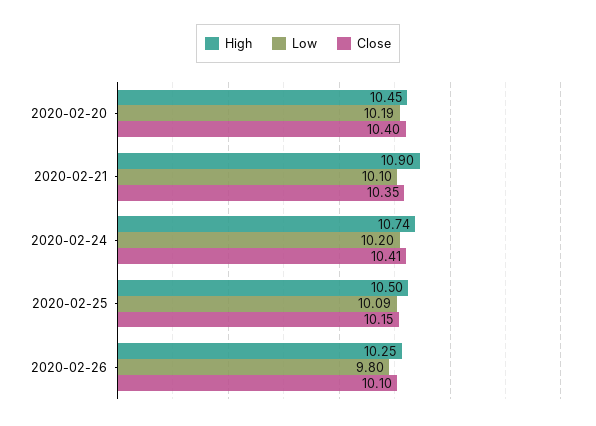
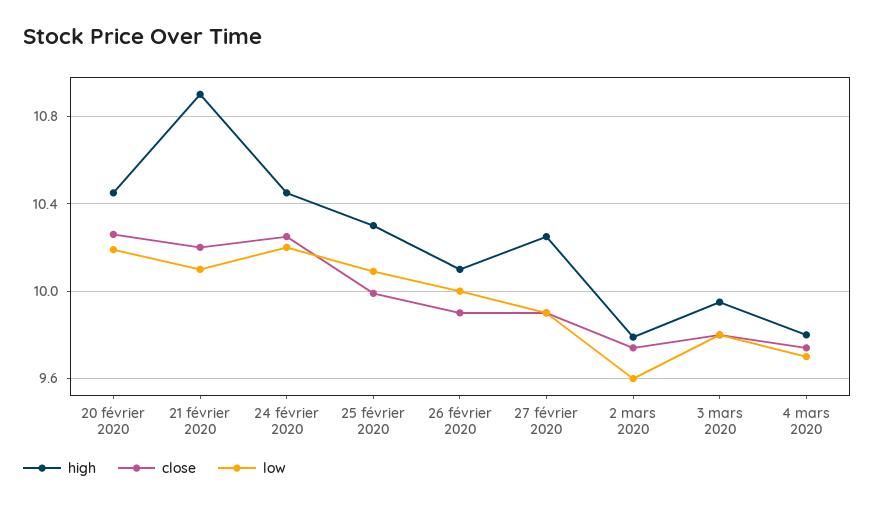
Close, 2020-02-20: 10.4 -> 10.25
Close, 2020-02-21: 10.35 -> 10.2
High, 2020-02-24: 10.74 -> 10.45
Close, 2020-02-24: 10.41 -> 10.25
High, 2020-02-25: 10.5 -> 10.3
Close, 2020-02-25: 10.15 -> 10
High, 2020-02-26: 10.25 -> 10.1
Low, 2020-02-26: 9.8 -> 10
Close, 2020-02-26: 10.1 -> 9.9
High, 27 février 2020: none -> 10.25
Close, 27 février 2020: none -> 9.9
Low, 27 février 2020: none -> 9.9
High, 2 mars 2020: none -> 9.8
Close, 2 mars 2020: none -> 9.75
Low, 2 mars 2020: none -> 9.6
High, 3 mars 2020: none -> 9.95
Close, 3 mars 2020: none -> 9.8
Low, 3 mars 2020: none -> 9.8
High, 4 mars 2020: none -> 9.8
Close, 4 mars 2020: none -> 9.75
Low, 4 mars 2020: none -> 9.7

